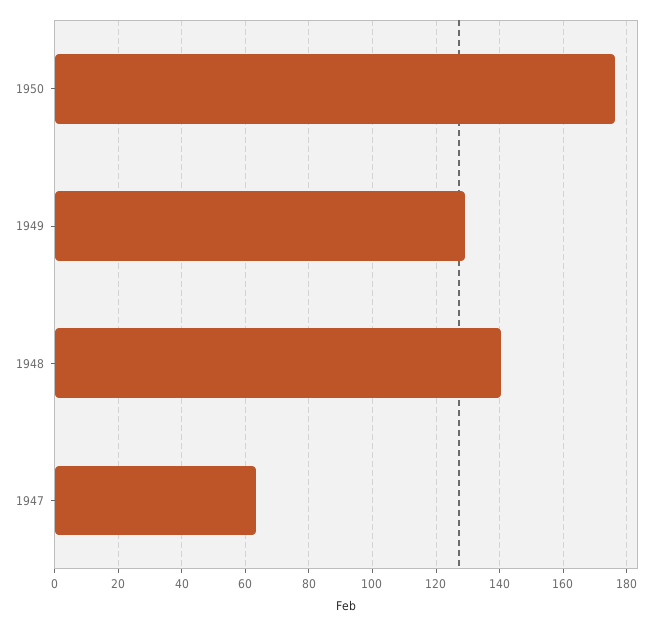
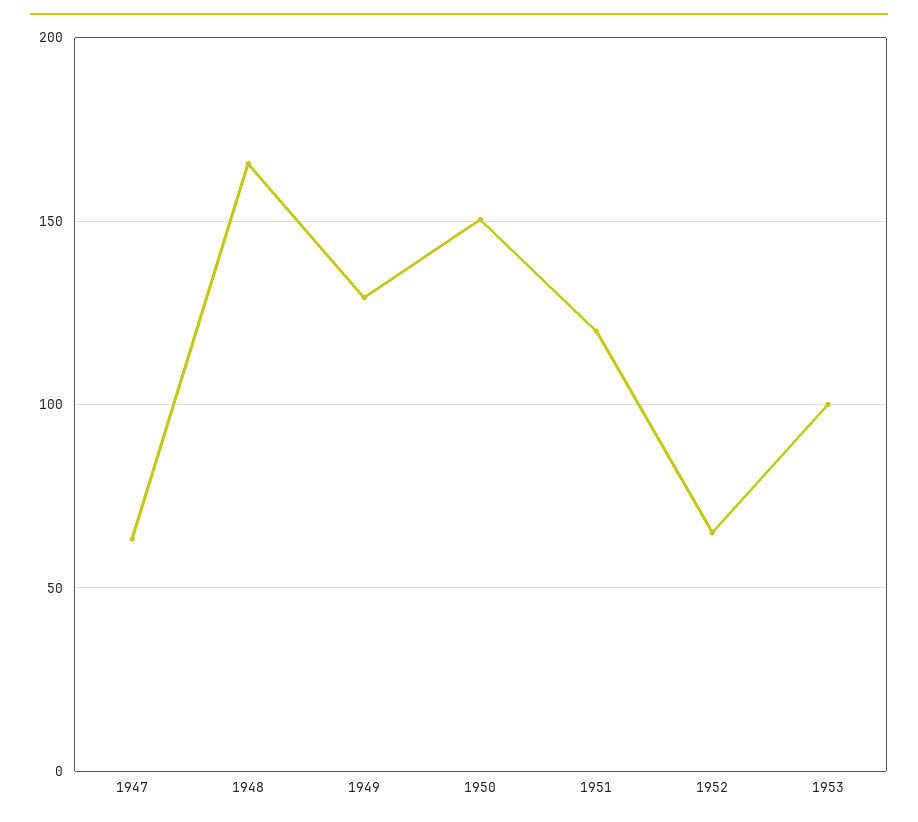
1950: 176 -> 150
1948: 140 -> 165
1951: none -> 120
1952: none -> 65
1953: none -> 100

